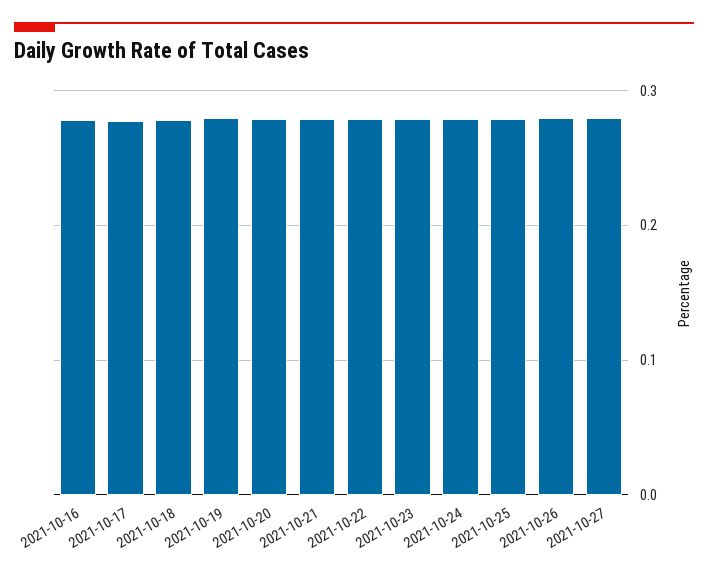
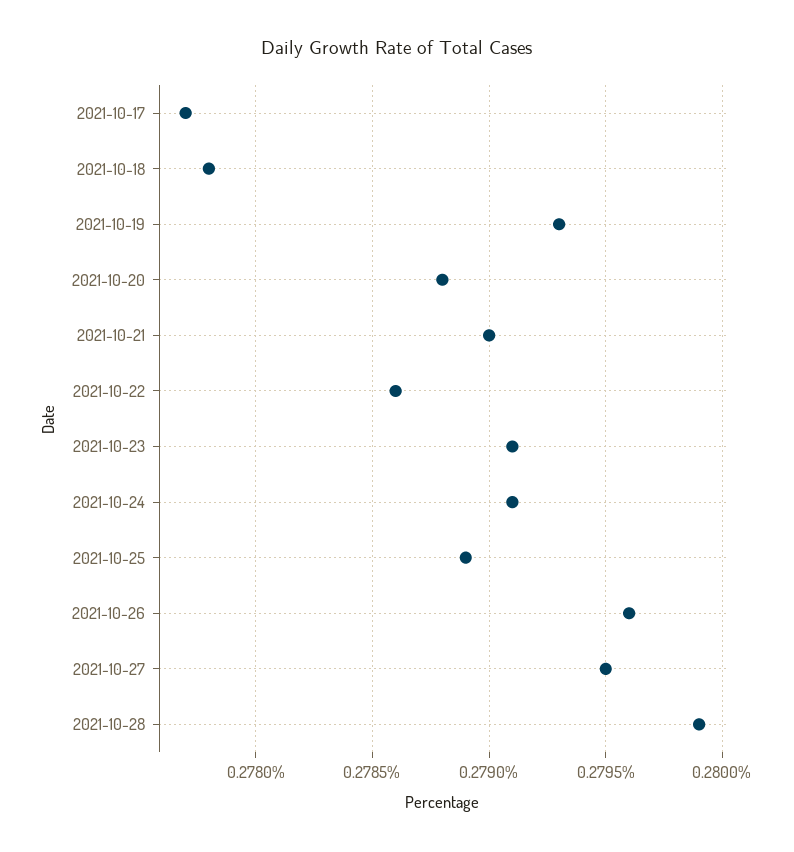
2021-10-16: 0.28 -> none
2021-10-28: none -> 0.2799

